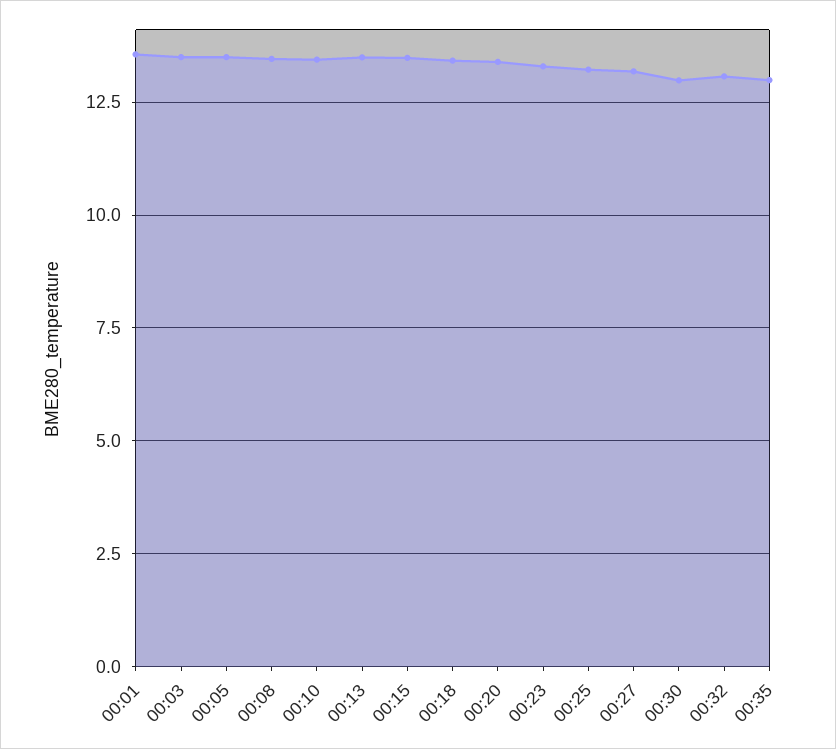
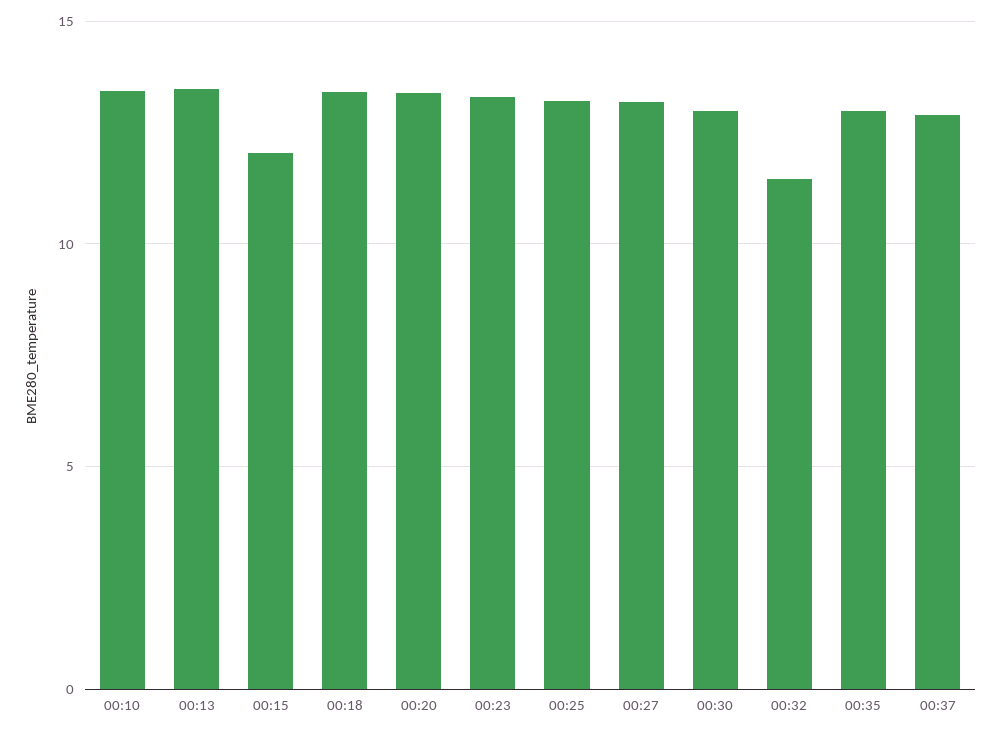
00:01: 13.5 -> none
00:03: 13.5 -> none
00:05: 13.5 -> none
00:08: 13.5 -> none
00:15: 13.5 -> 12
00:32: 13 -> 11.5
00:37: none -> 13

